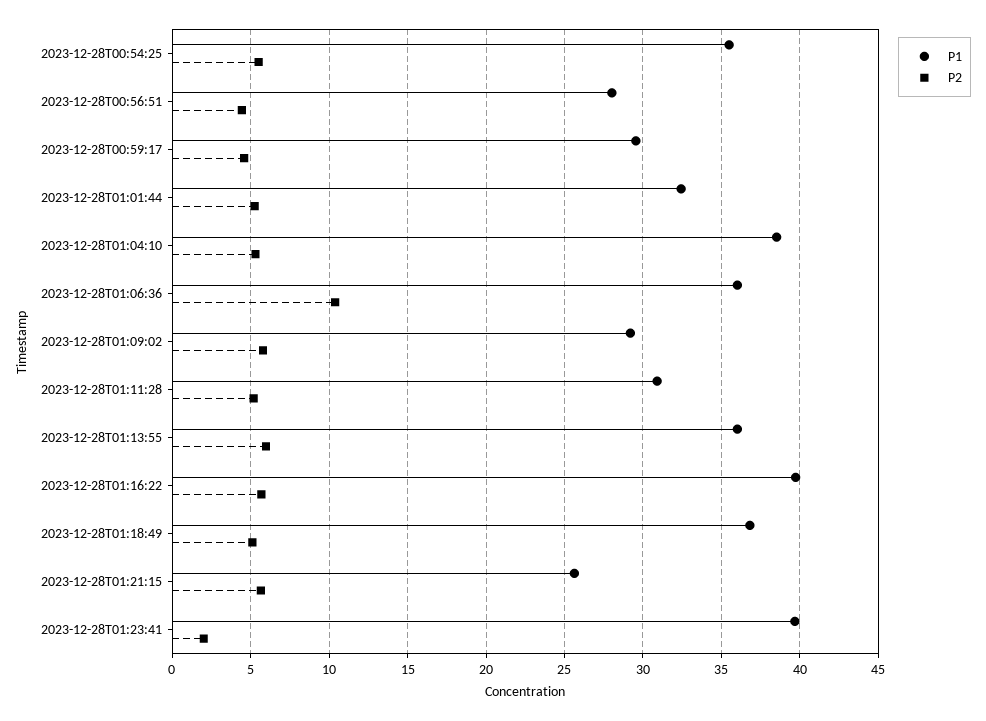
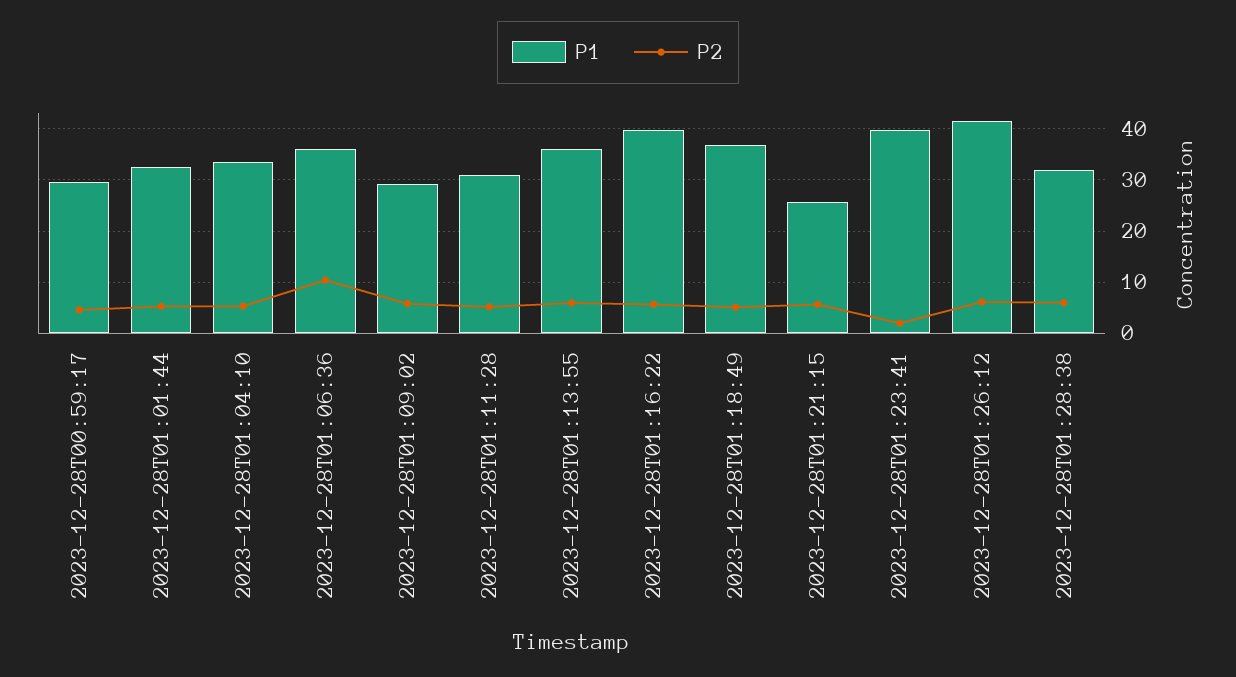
P1, 2023-12-28T00:54:25: 35.5 -> none
P2, 2023-12-28T00:54:25: 5.5 -> none
P1, 2023-12-28T00:56:51: 28 -> none
P2, 2023-12-28T00:56:51: 4.5 -> none
P1, 2023-12-28T01:04:10: 38.5 -> 34
P1, 2023-12-28T01:26:12: none -> 42
P2, 2023-12-28T01:26:12: none -> 6
P1, 2023-12-28T01:28:38: none -> 32
P2, 2023-12-28T01:28:38: none -> 6

